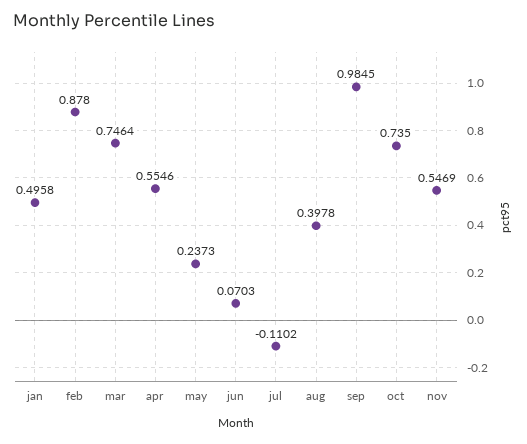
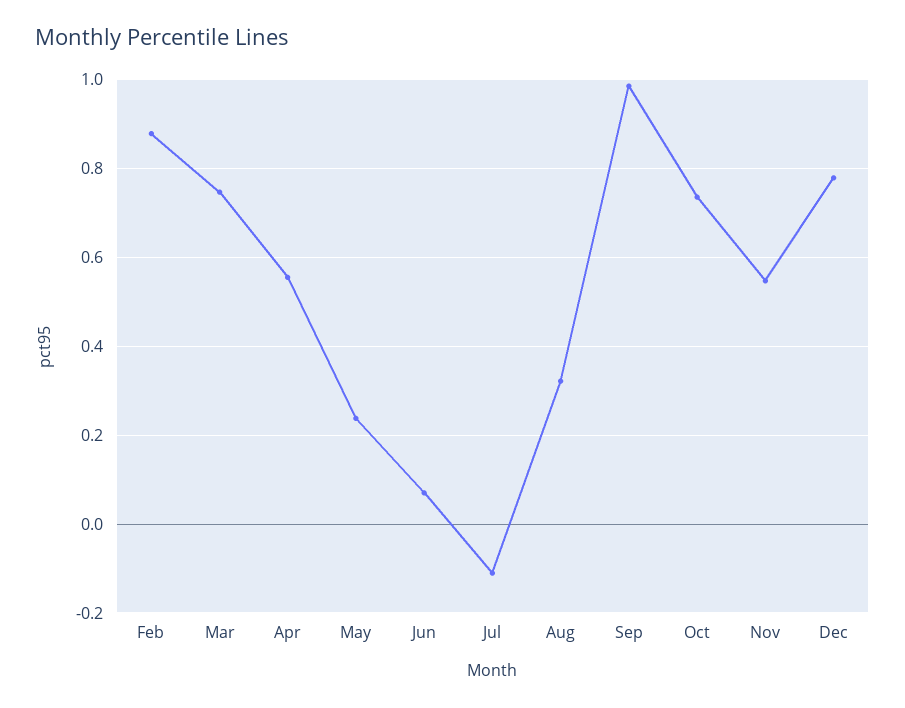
jan: 0.4958 -> none
aug: 0.3978 -> 0.32
Dec: none -> 0.78

